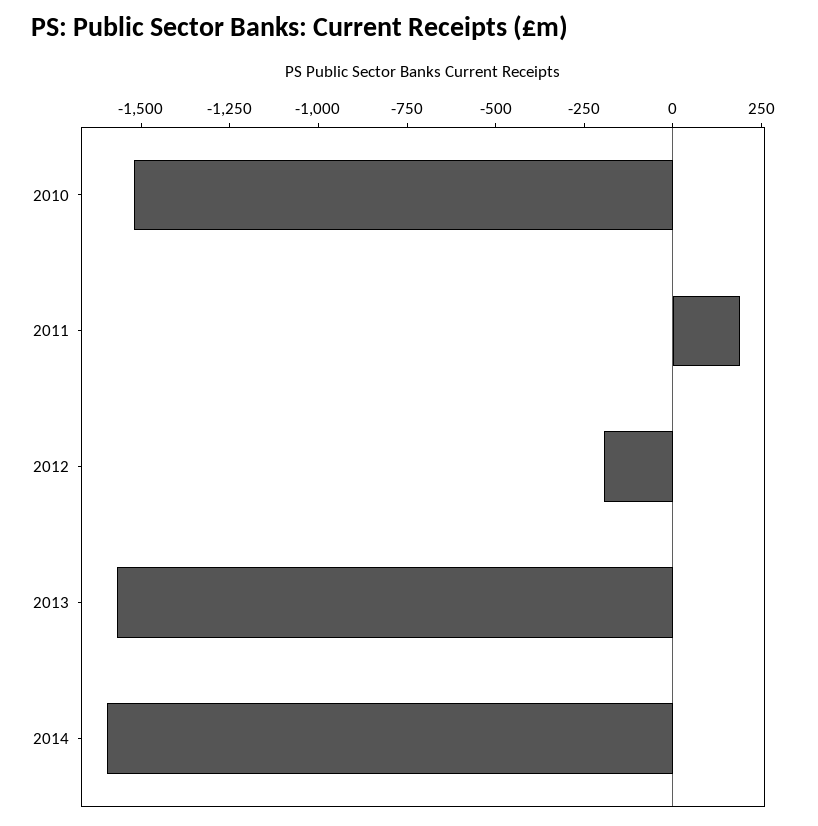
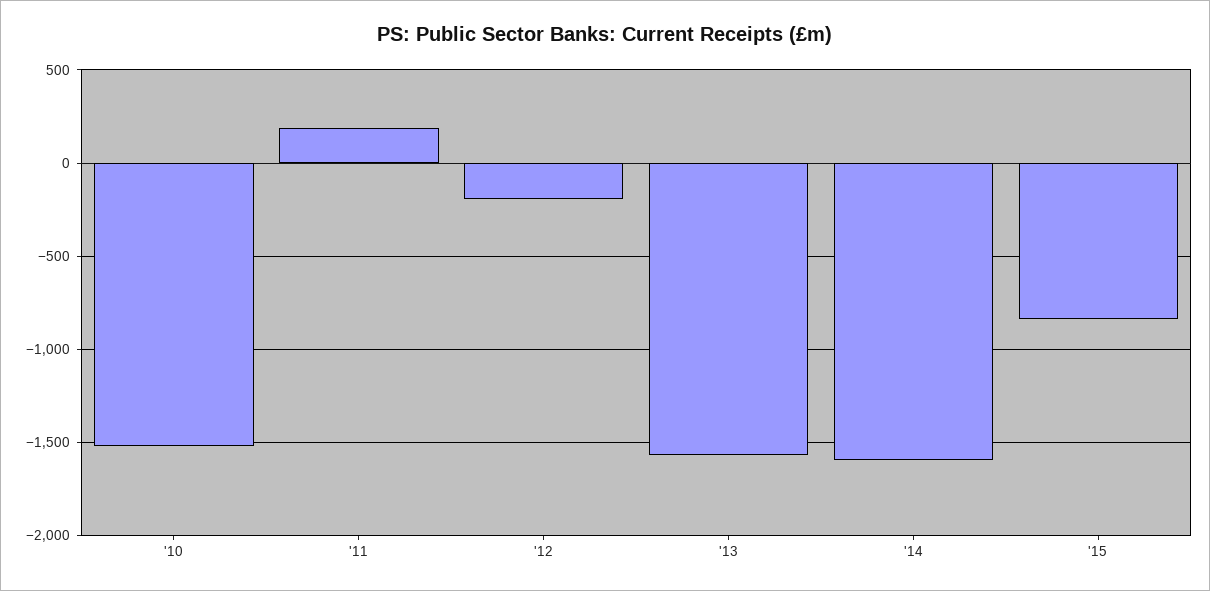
'15: none -> -850

